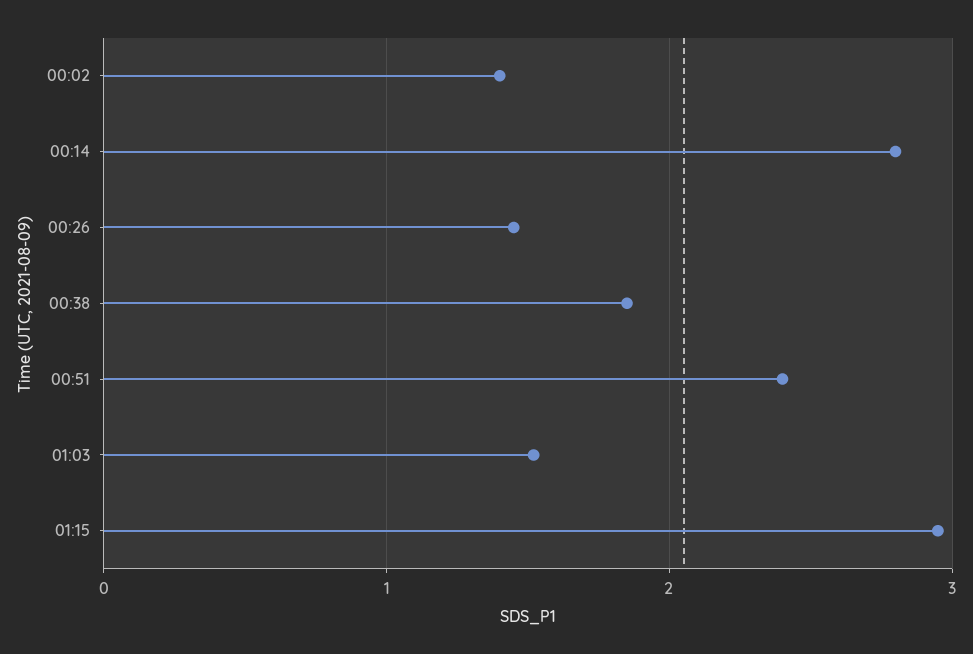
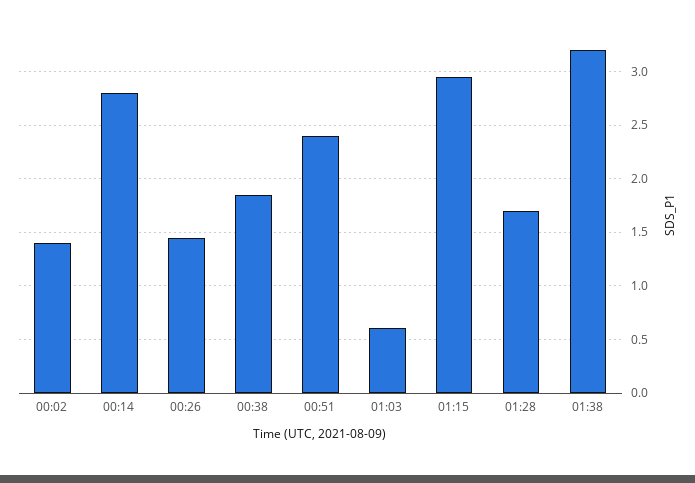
01:03: 1.5 -> 0.6
01:28: none -> 1.7
01:38: none -> 3.2

